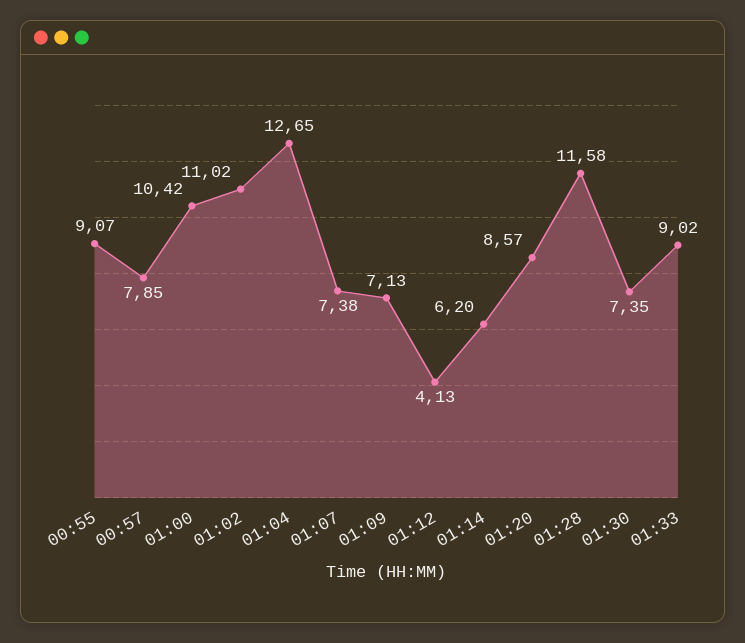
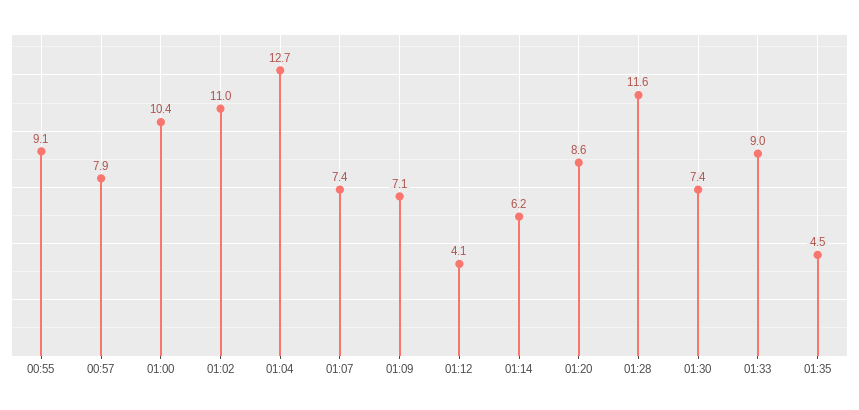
01:35: none -> 4.5

